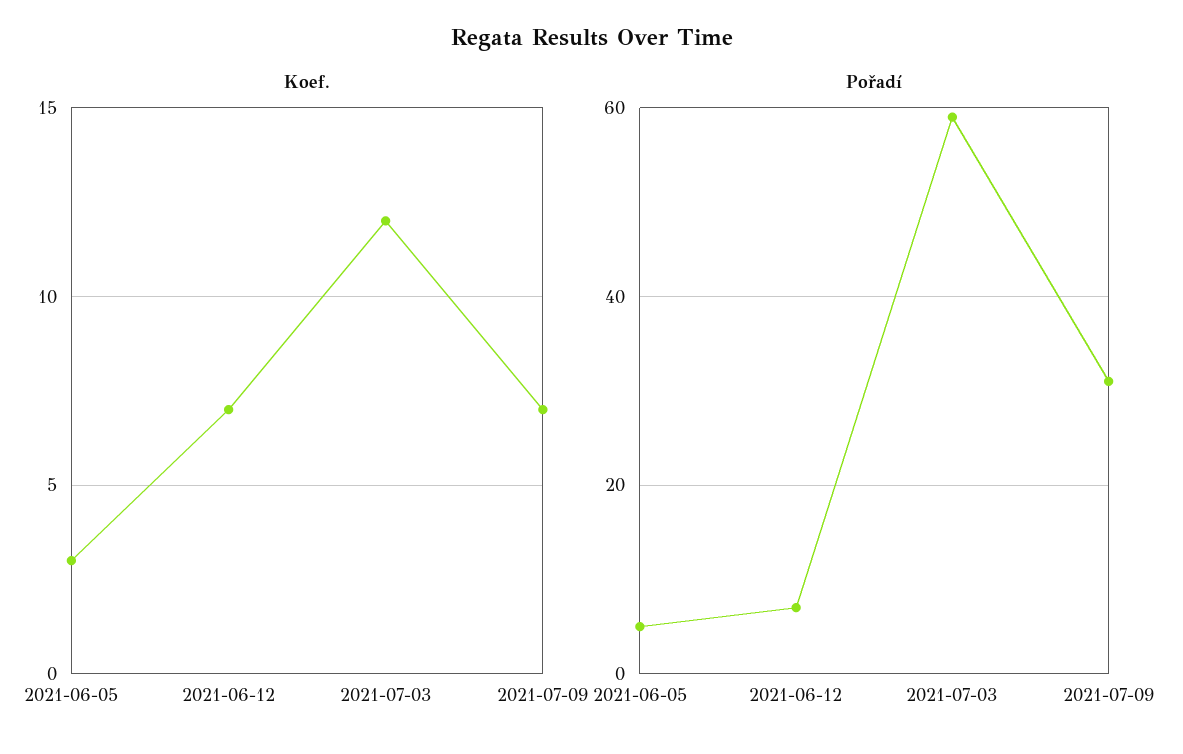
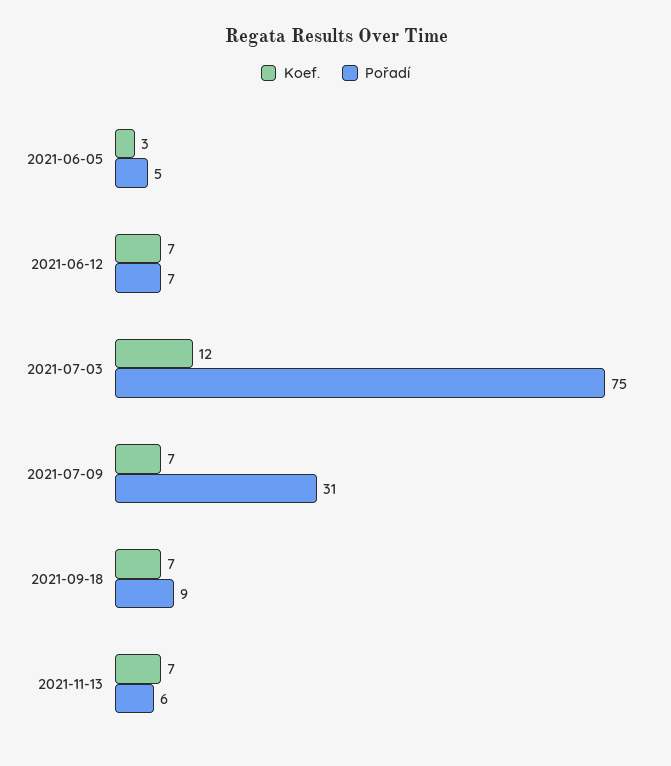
Pořadí, 2021-07-03: 60 -> 75
Koef., 2021-09-18: none -> 7
Pořadí, 2021-09-18: none -> 9
Koef., 2021-11-13: none -> 7
Pořadí, 2021-11-13: none -> 6

